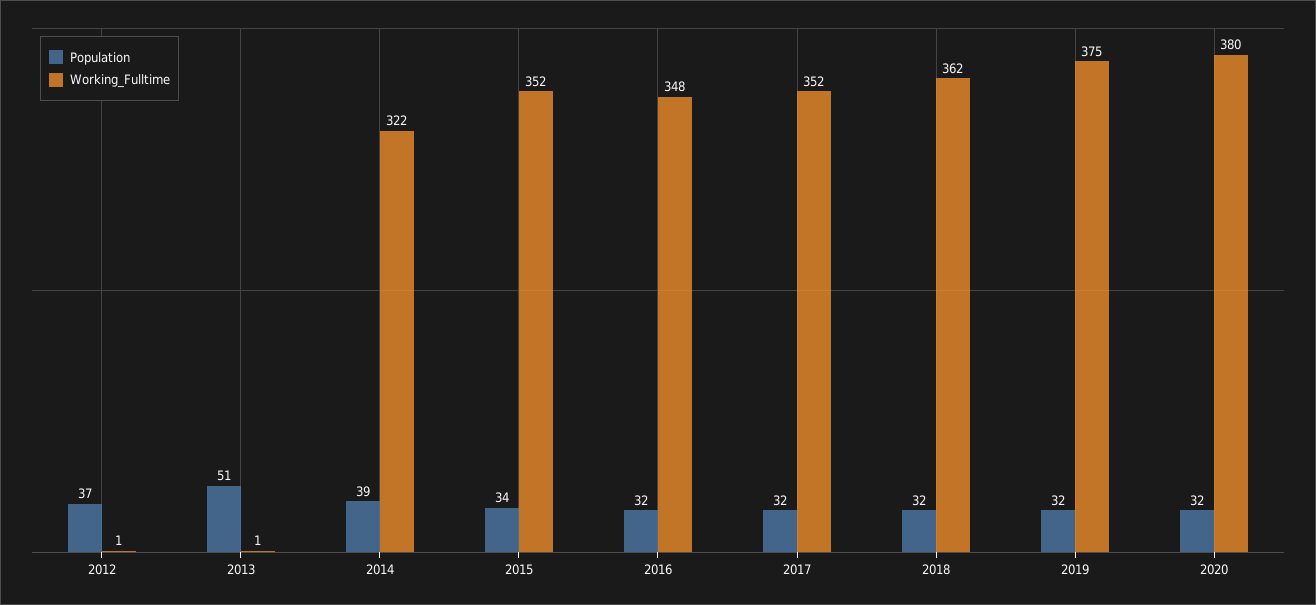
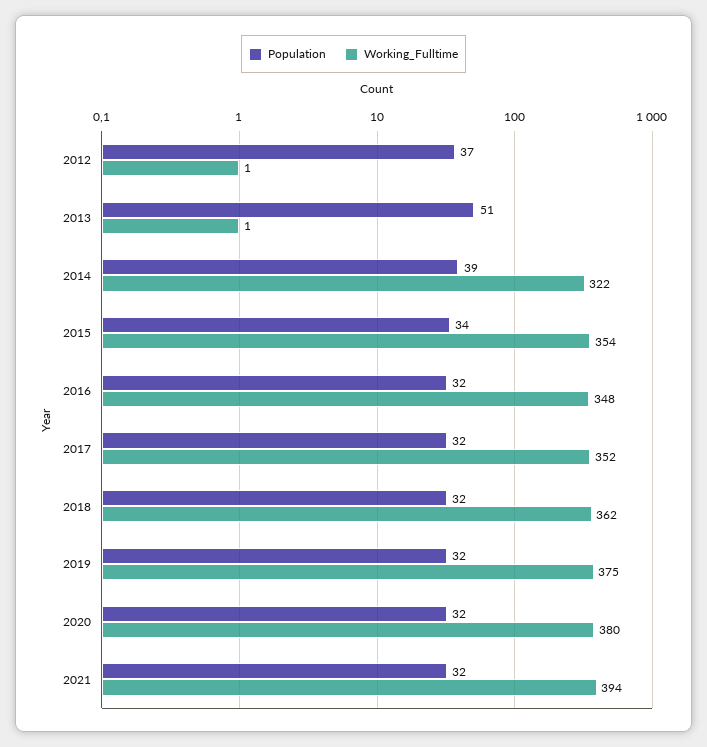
Working_Fulltime, 2015: 352 -> 354
Population, 2021: none -> 32
Working_Fulltime, 2021: none -> 394

